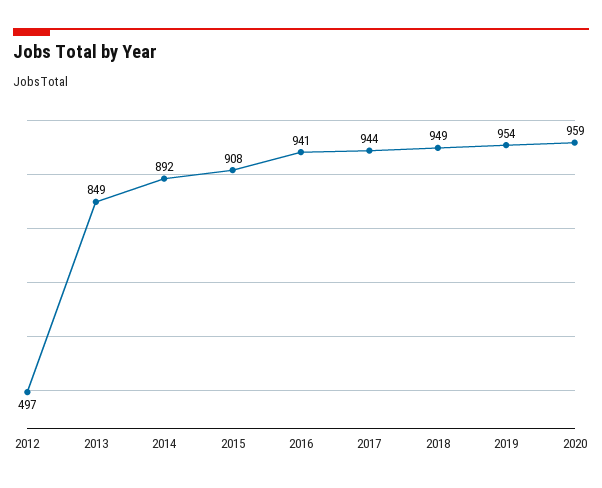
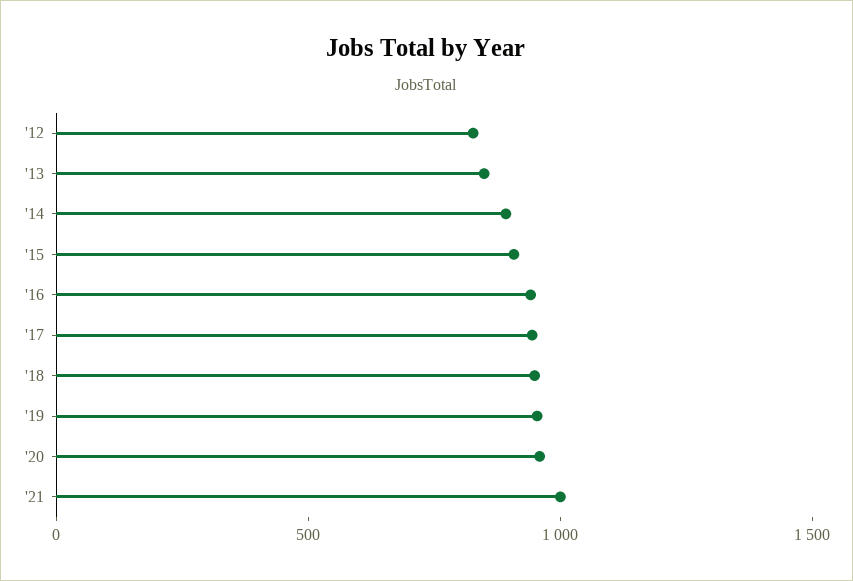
2012: 497 -> 800
'21: none -> 1000

